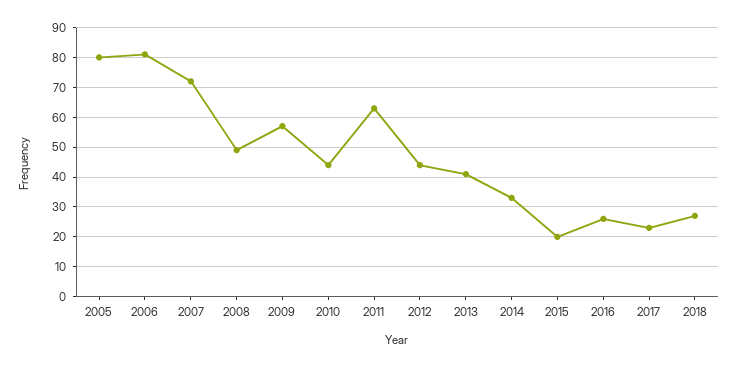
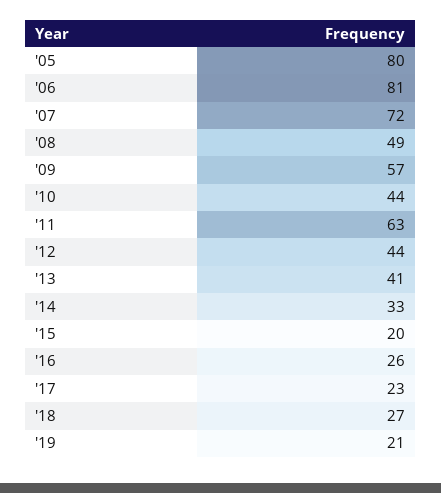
'19: none -> 21

